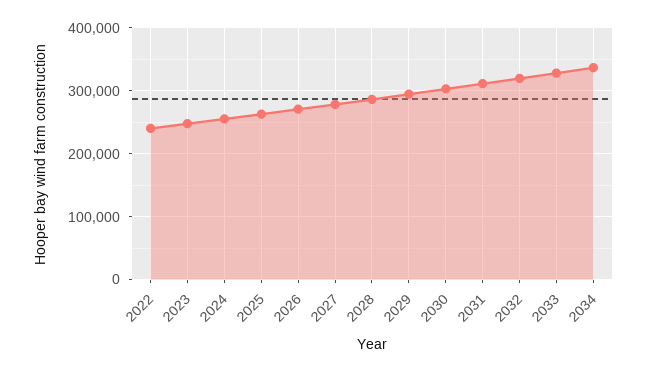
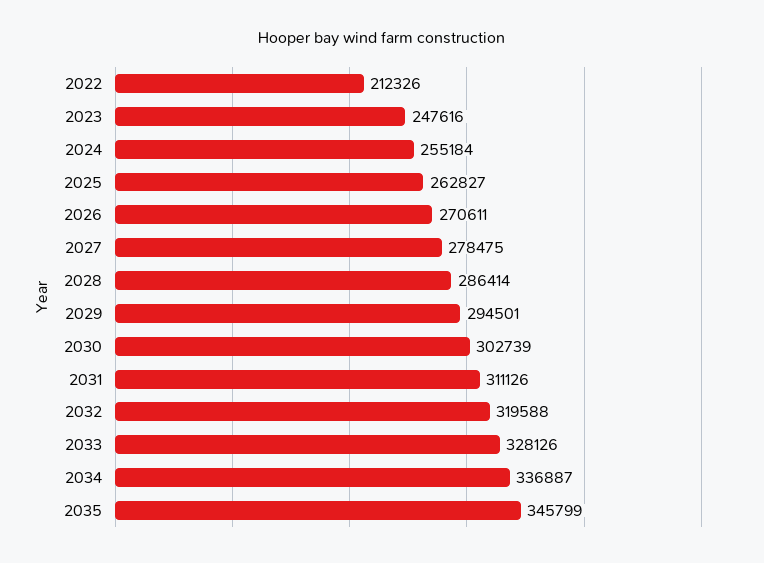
2022: 240000 -> 212326
2035: none -> 345799

